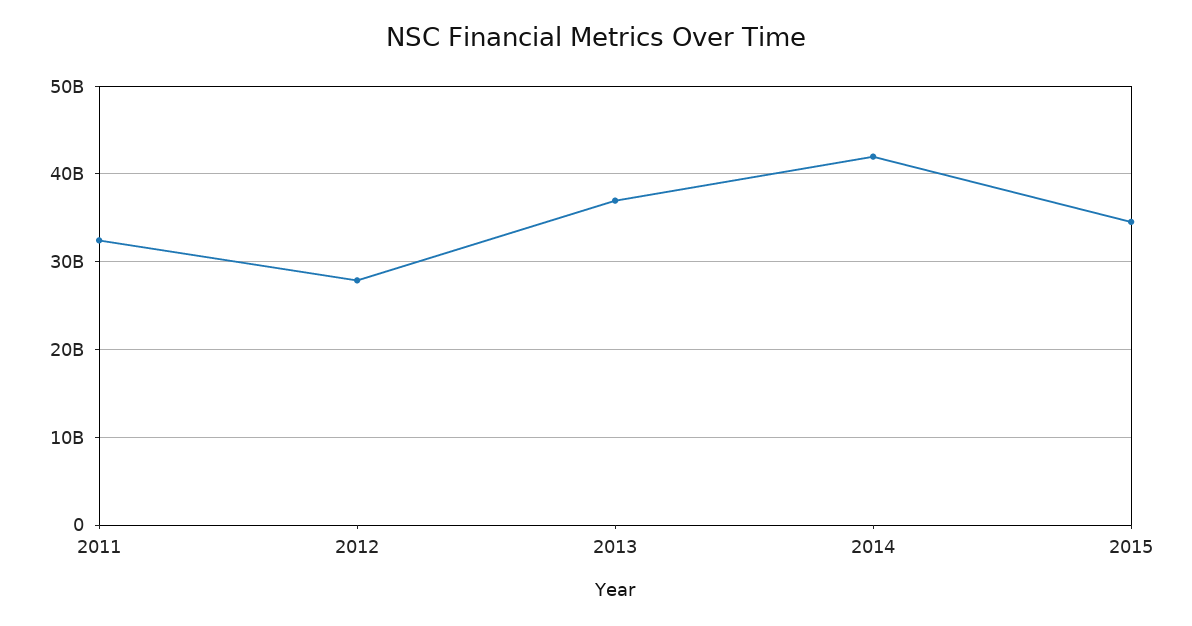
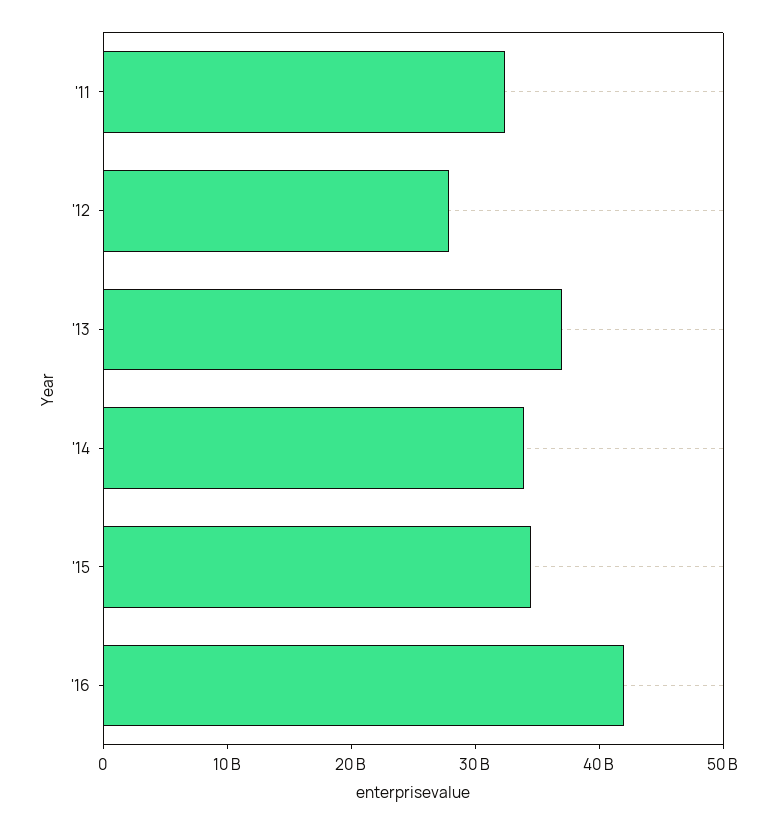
2014: 42000000000 -> 34000000000
'16: none -> 42000000000

